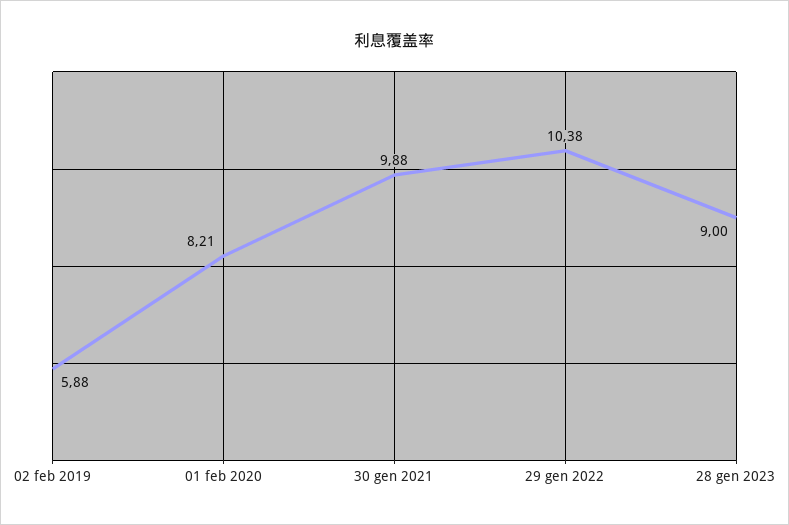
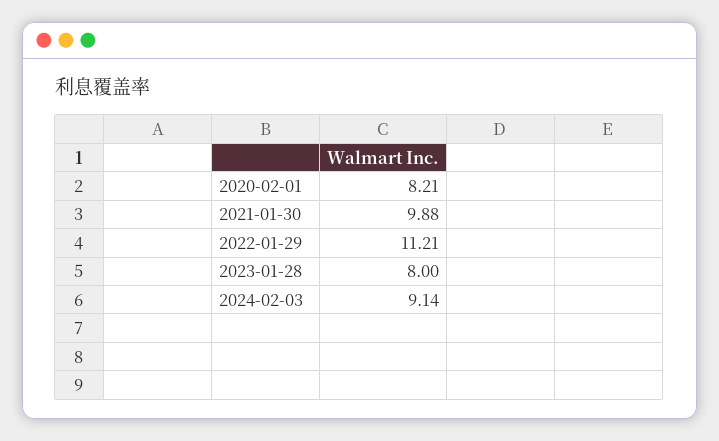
02 feb 2019: 5.88 -> none
29 gen 2022: 10.38 -> 11.21
28 gen 2023: 9 -> 8
2024-02-03: none -> 9.14

